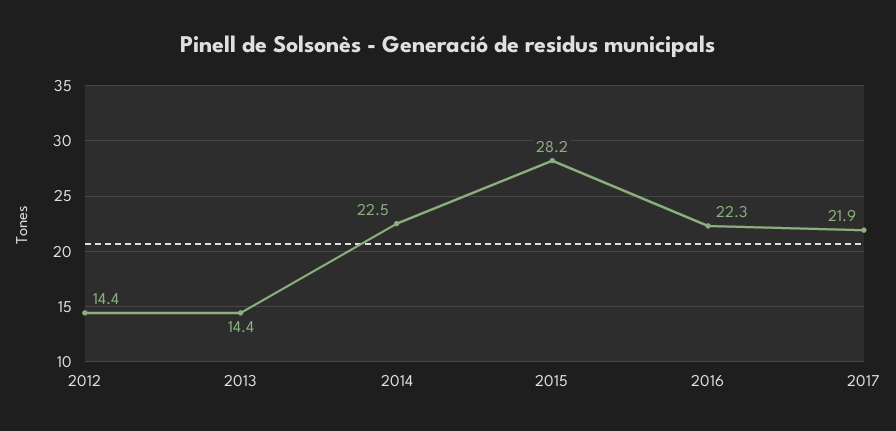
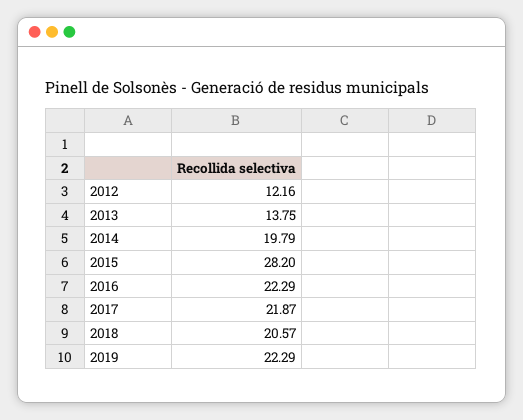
2012: 14.4 -> 12.16
2013: 14.4 -> 13.75
2014: 22.5 -> 19.79
2018: none -> 20.57
2019: none -> 22.29

